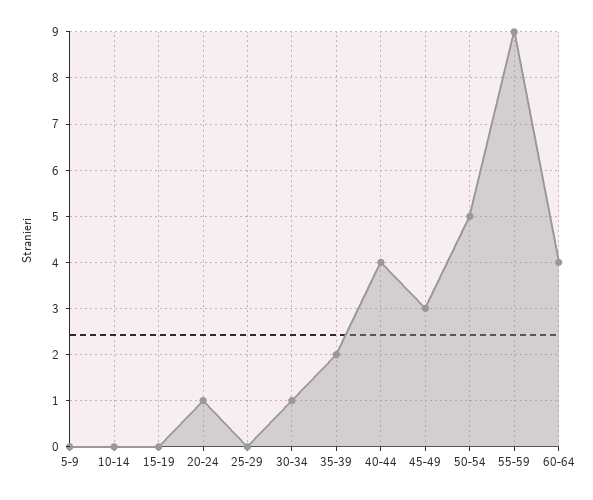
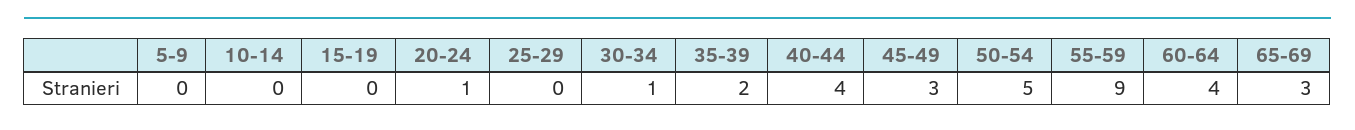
65-69: none -> 3

